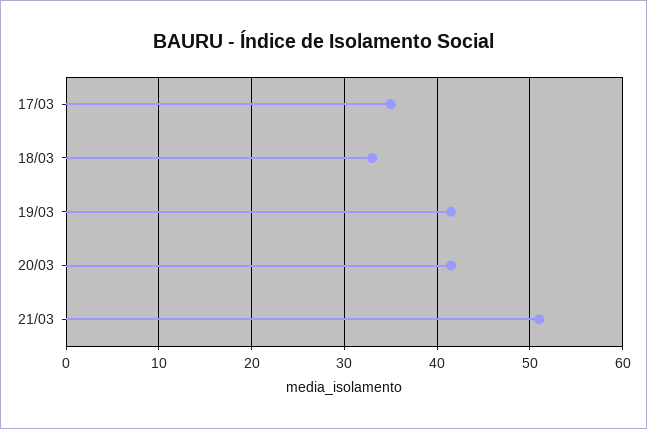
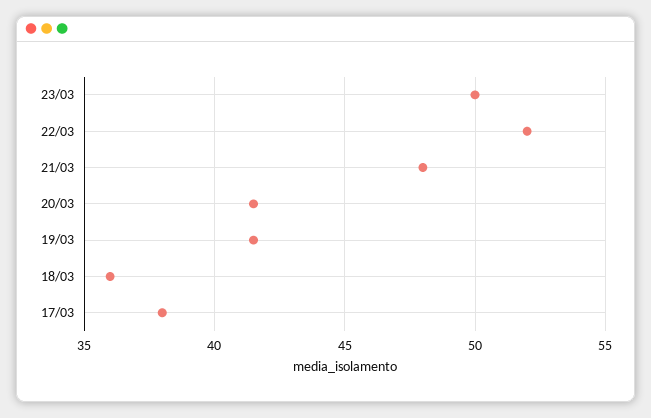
17/03: 35 -> 38
18/03: 33 -> 36
21/03: 51 -> 48
23/03: none -> 50
22/03: none -> 52

